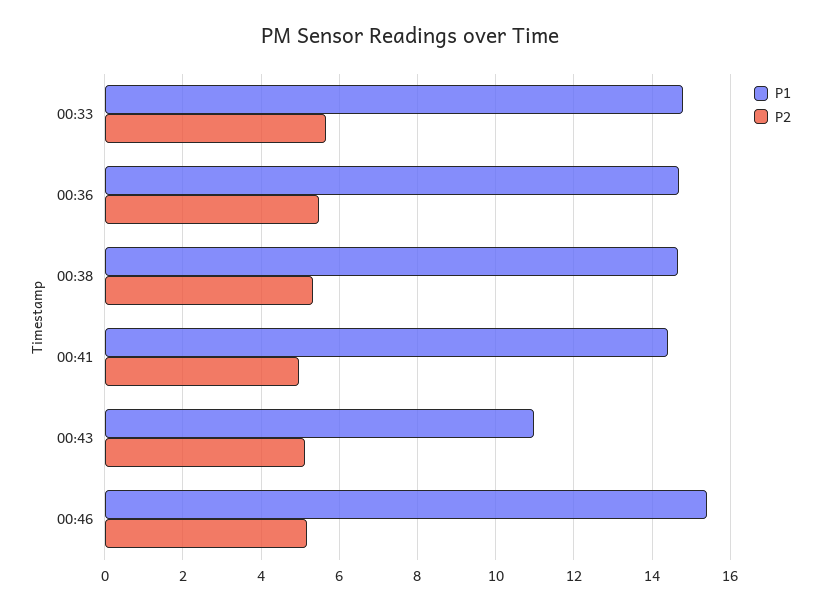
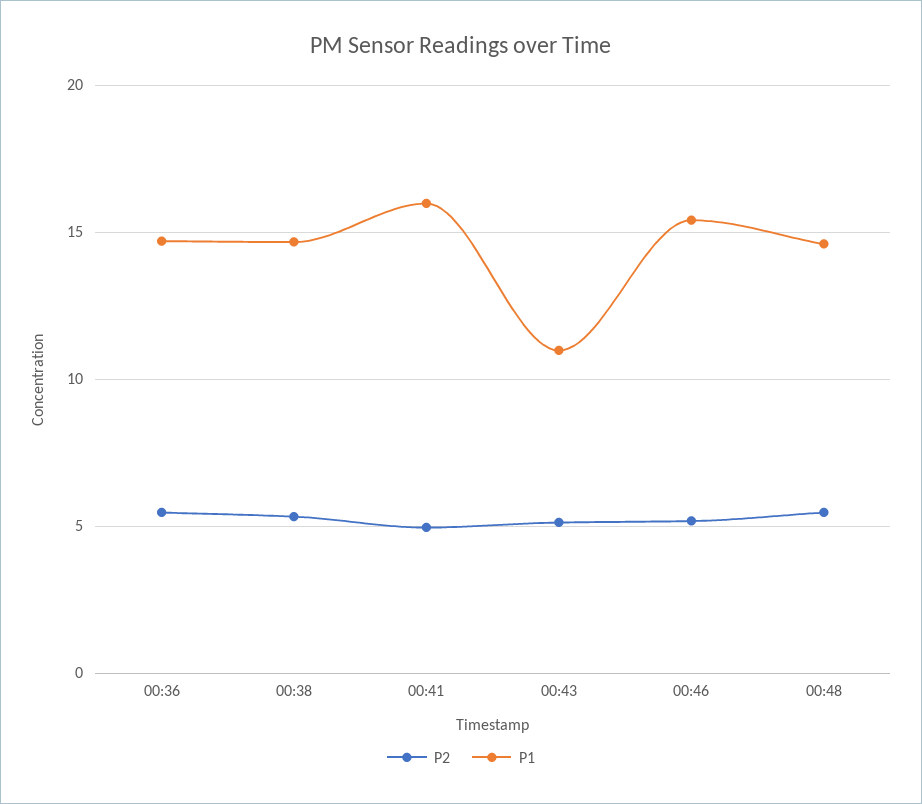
P1, 00:33: 14.8 -> none
P2, 00:33: 5.6 -> none
P1, 00:41: 14.4 -> 16
P2, 00:48: none -> 5.5
P1, 00:48: none -> 14.5

